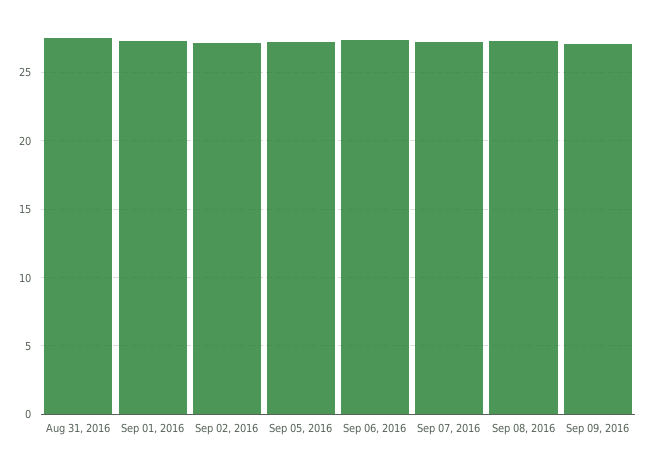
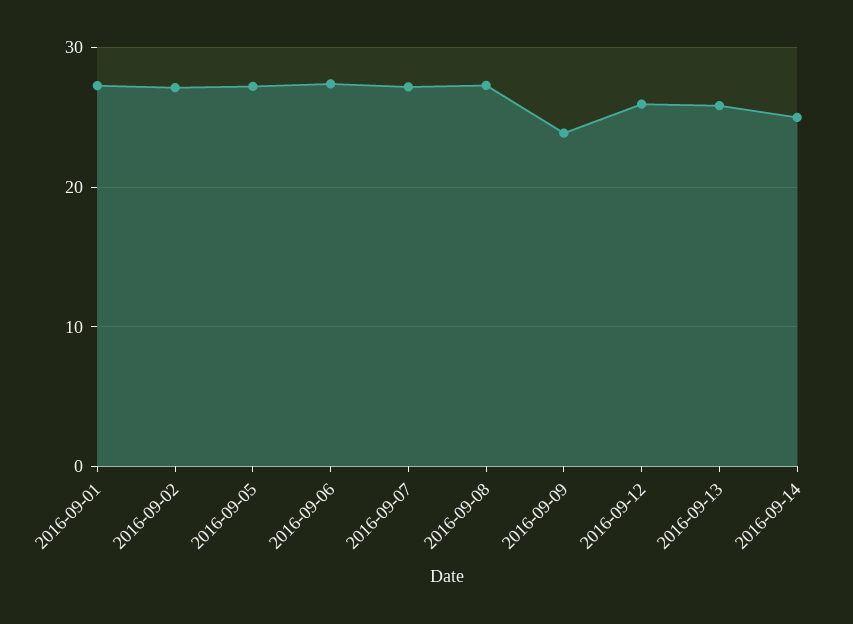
Aug 31, 2016: 27.5 -> none
Sep 09, 2016: 27 -> 24
2016-09-12: none -> 26
2016-09-13: none -> 26
2016-09-14: none -> 25

